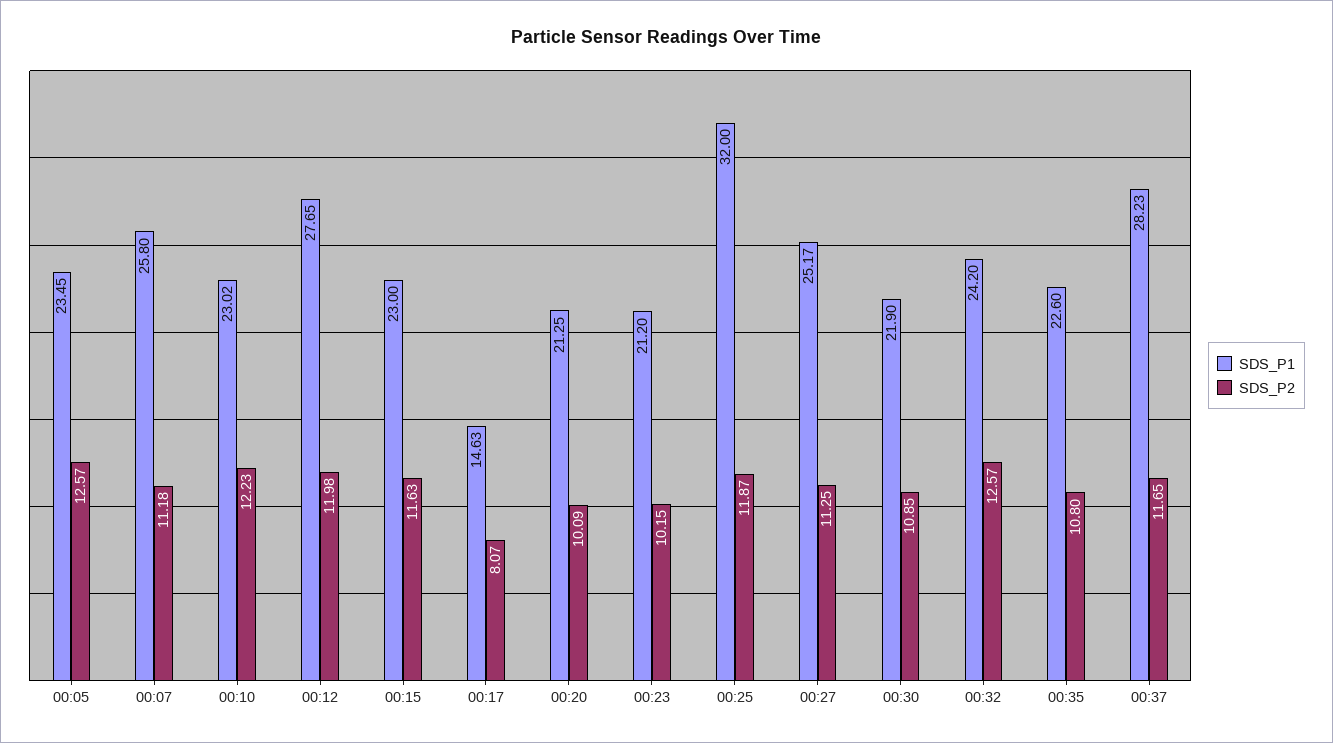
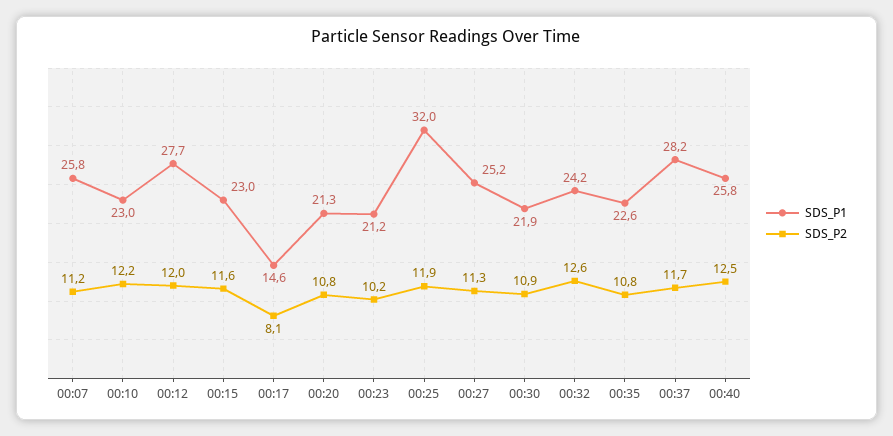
SDS_P1, 00:05: 23.45 -> none
SDS_P2, 00:05: 12.57 -> none
SDS_P2, 00:20: 10.09 -> 10.8
SDS_P1, 00:40: none -> 25.8
SDS_P2, 00:40: none -> 12.5

